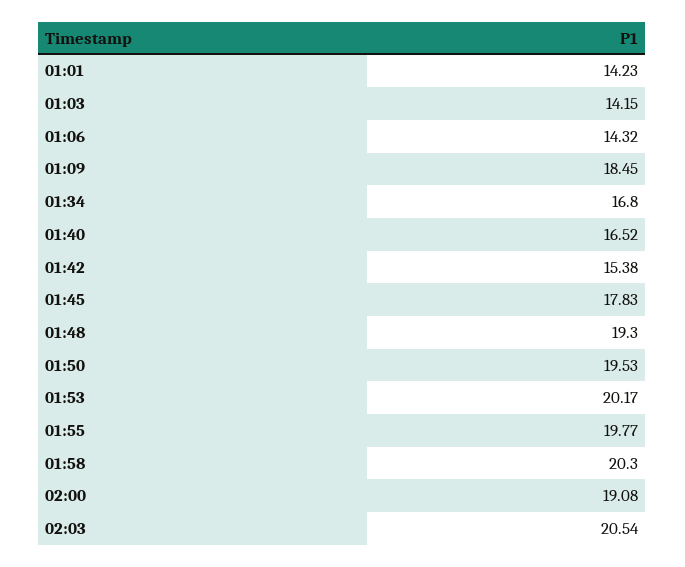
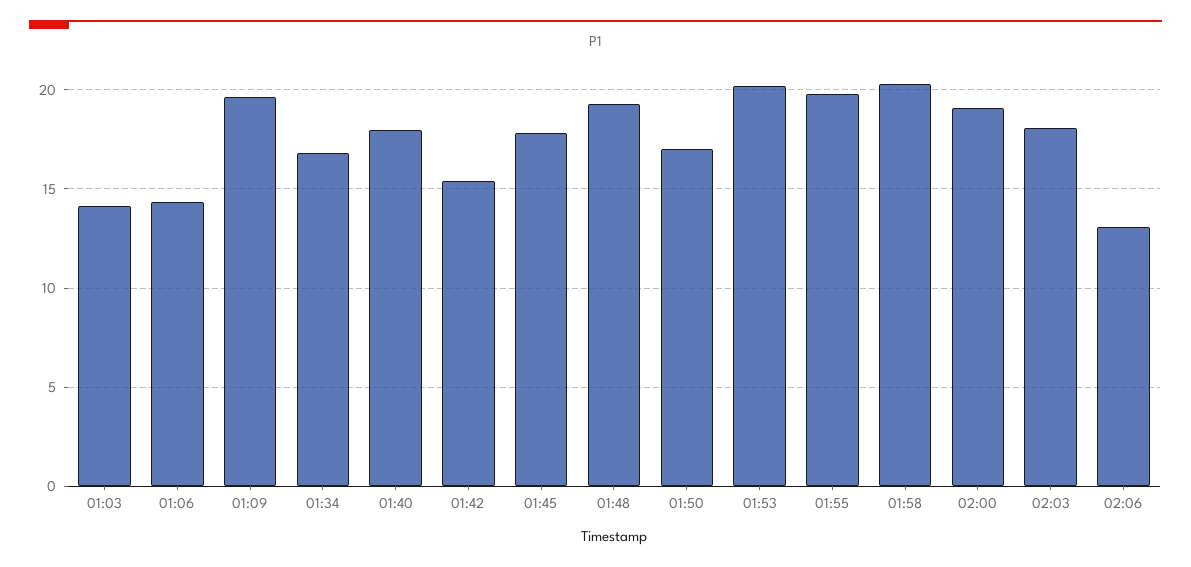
01:01: 14.23 -> none
01:09: 18.45 -> 19.5
01:40: 16.52 -> 18
01:50: 19.53 -> 17
02:03: 20.54 -> 18
02:06: none -> 13

